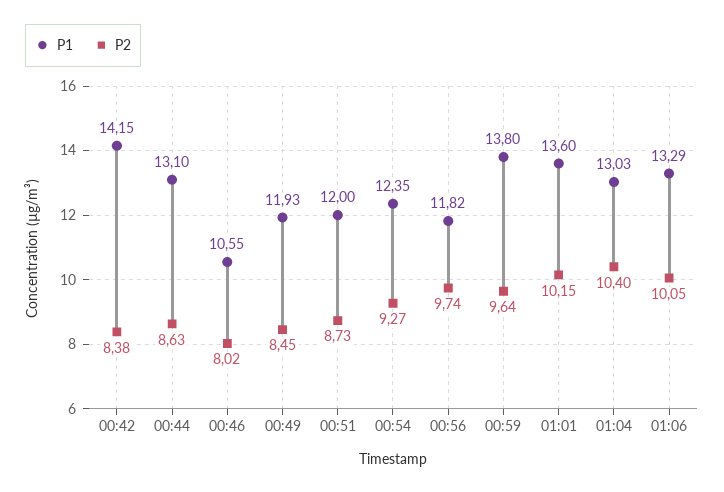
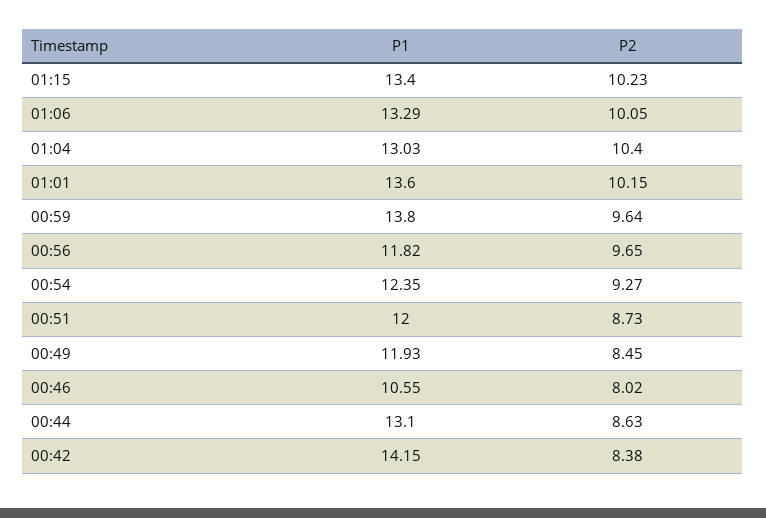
P2, 00:56: 9.74 -> 9.65
P1, 01:15: none -> 13.4
P2, 01:15: none -> 10.23

